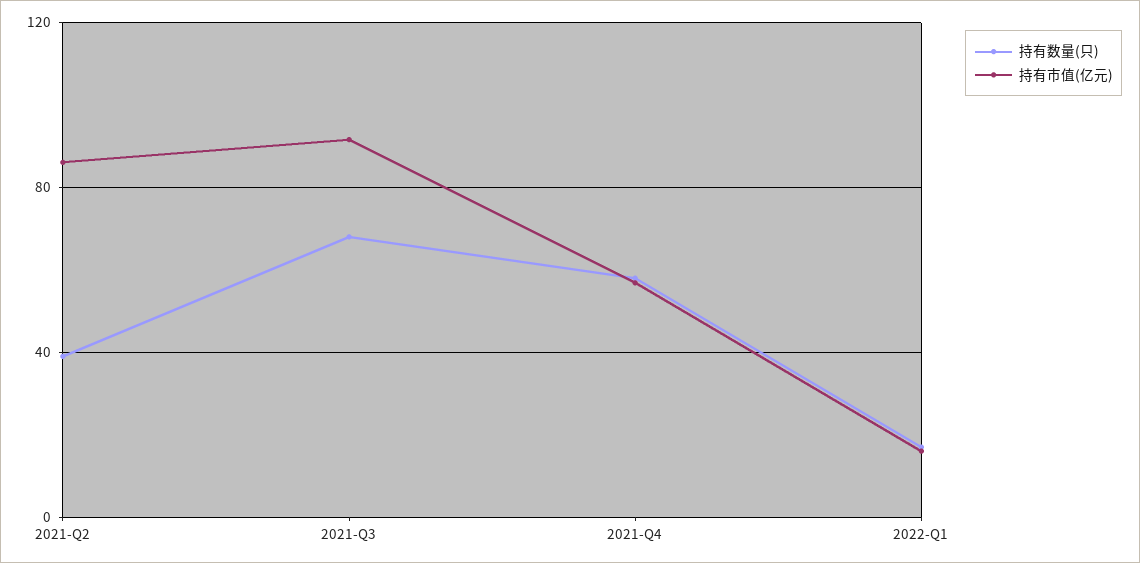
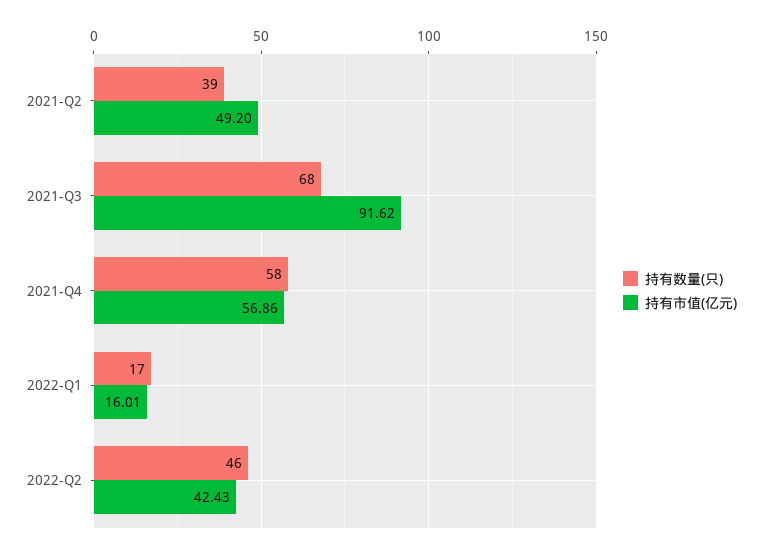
持有市值(亿元), 2021-Q2: 85 -> 49.2
持有数量(只), 2022-Q2: none -> 46
持有市值(亿元), 2022-Q2: none -> 42.43

